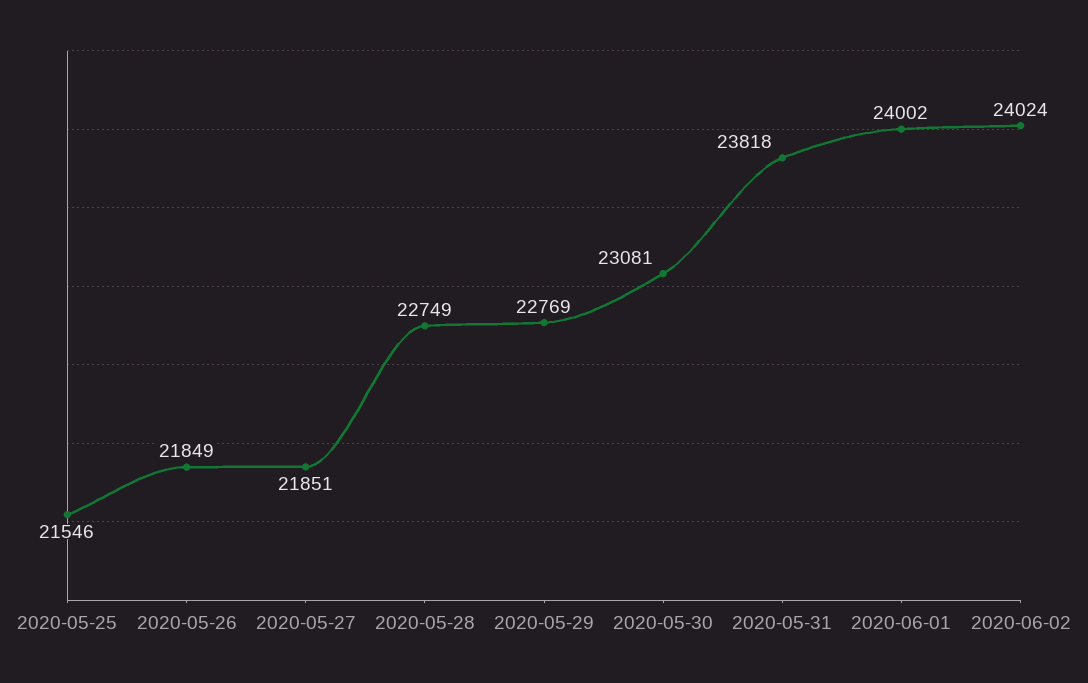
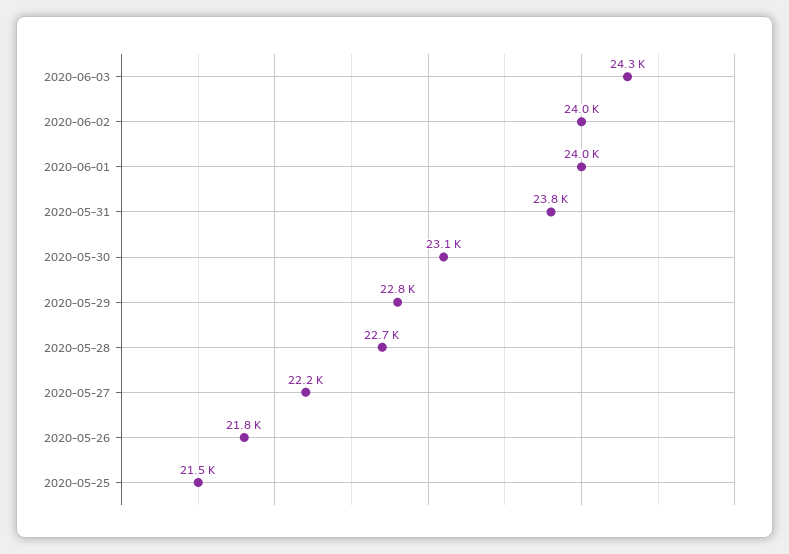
2020-05-27: 21851 -> 22200
2020-06-03: none -> 24300

